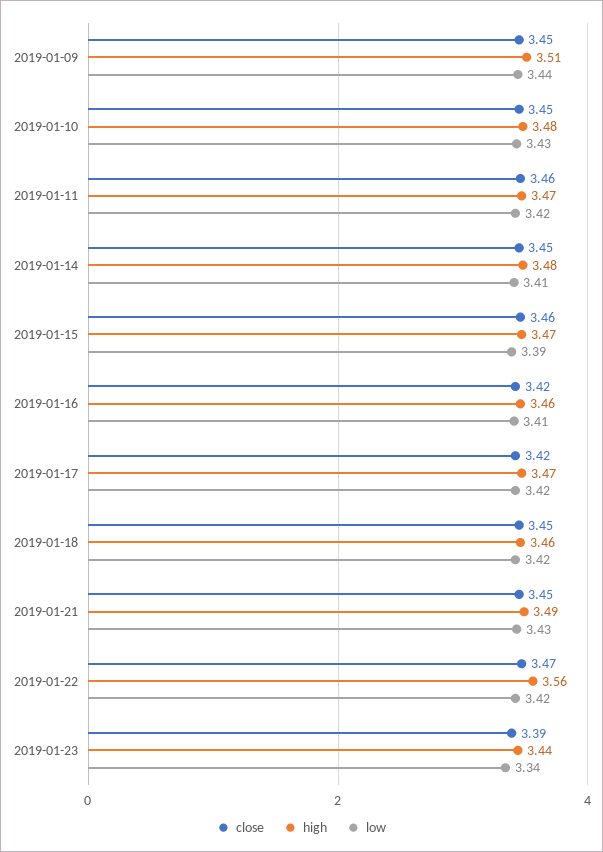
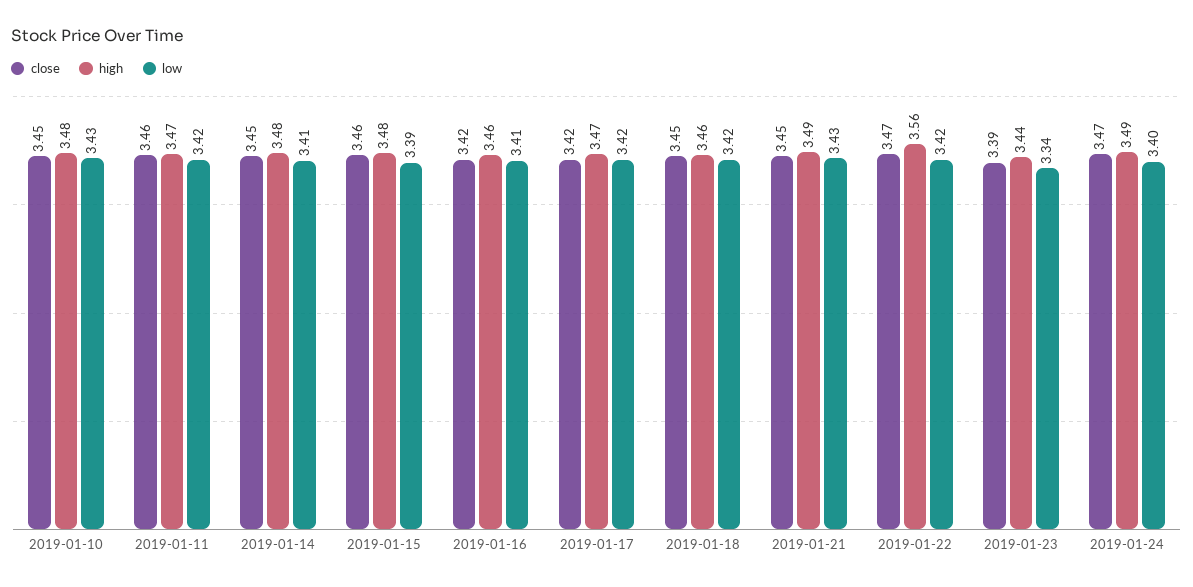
close, 2019-01-09: 3.45 -> none
high, 2019-01-09: 3.51 -> none
low, 2019-01-09: 3.44 -> none
high, 2019-01-15: 3.47 -> 3.48
close, 2019-01-24: none -> 3.47
high, 2019-01-24: none -> 3.49
low, 2019-01-24: none -> 3.4

